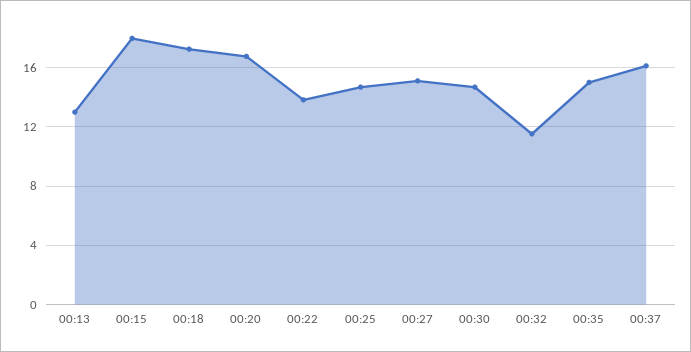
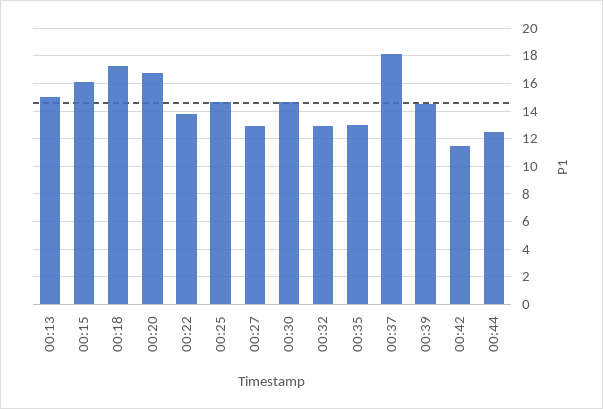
00:13: 13 -> 15
00:15: 18 -> 16
00:27: 15 -> 13
00:32: 11.5 -> 13
00:35: 15 -> 13
00:37: 16 -> 18
00:39: none -> 14.5
00:42: none -> 11.5
00:44: none -> 12.5

